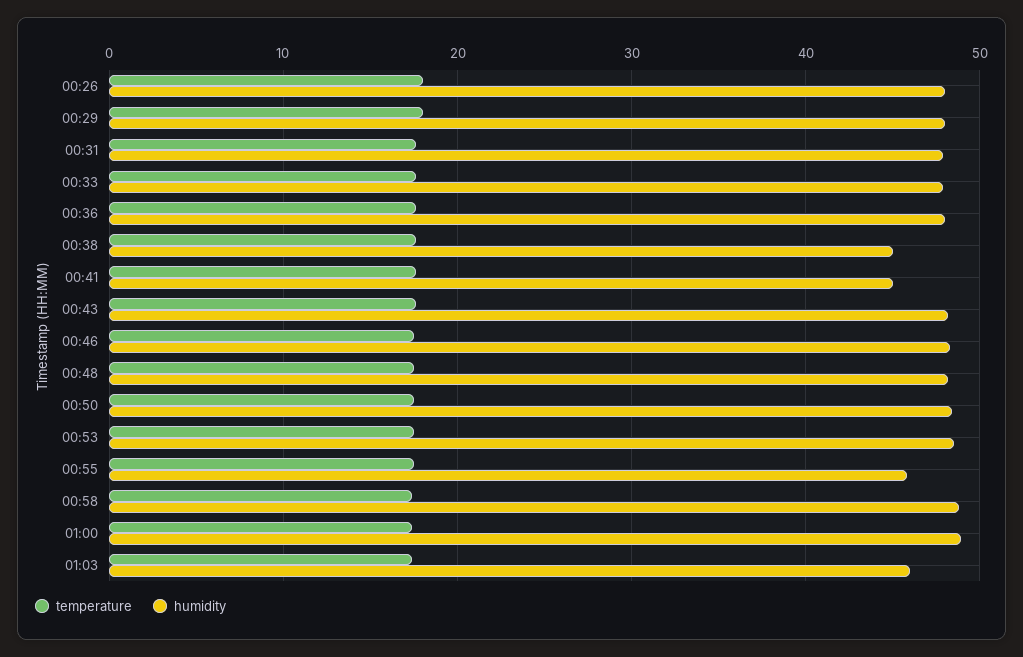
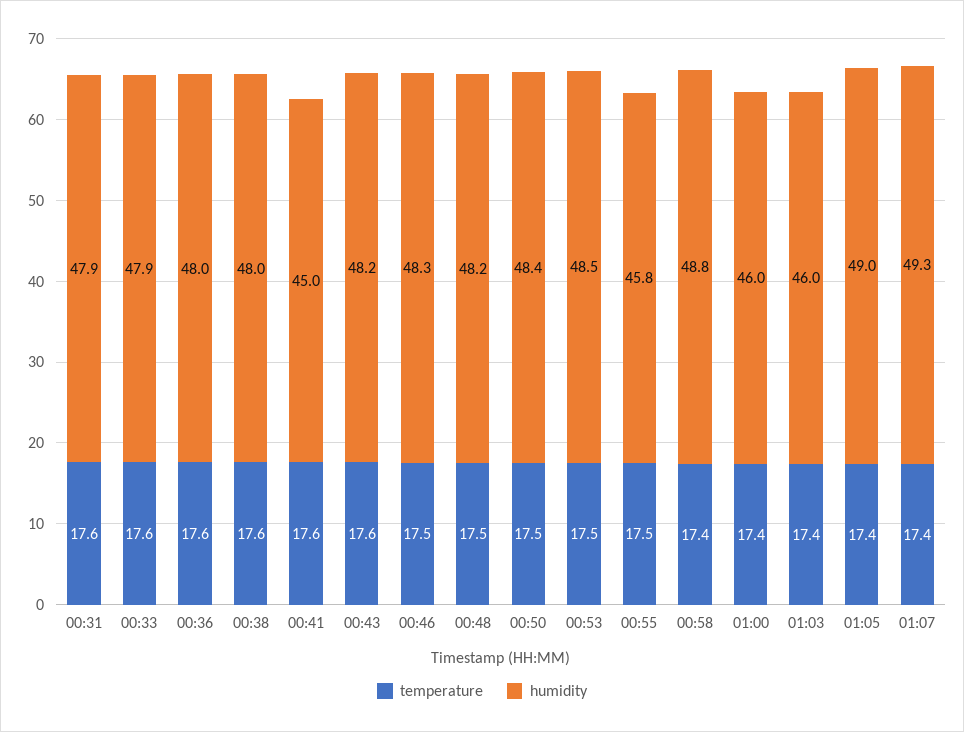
temperature, 00:26: 18 -> none
humidity, 00:26: 48 -> none
temperature, 00:29: 18 -> none
humidity, 00:29: 48 -> none
humidity, 00:38: 45 -> 48
humidity, 01:00: 49 -> 46
temperature, 01:05: none -> 17.4
humidity, 01:05: none -> 49
temperature, 01:07: none -> 17.4
humidity, 01:07: none -> 49.3

